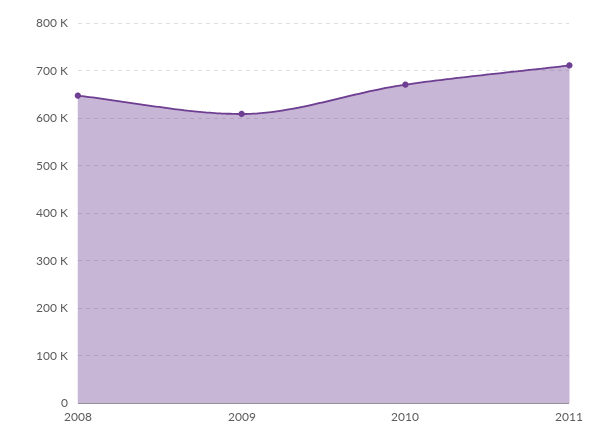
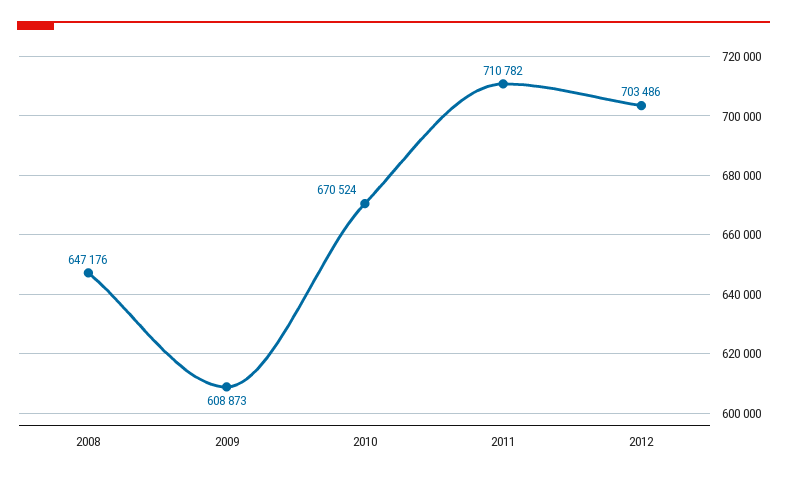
2012: none -> 703486

